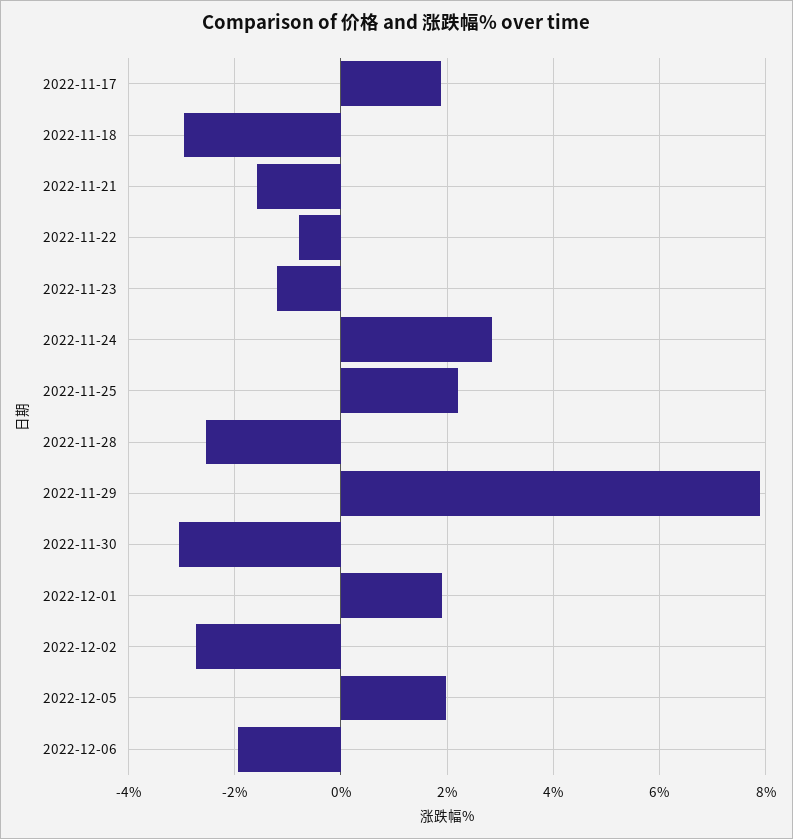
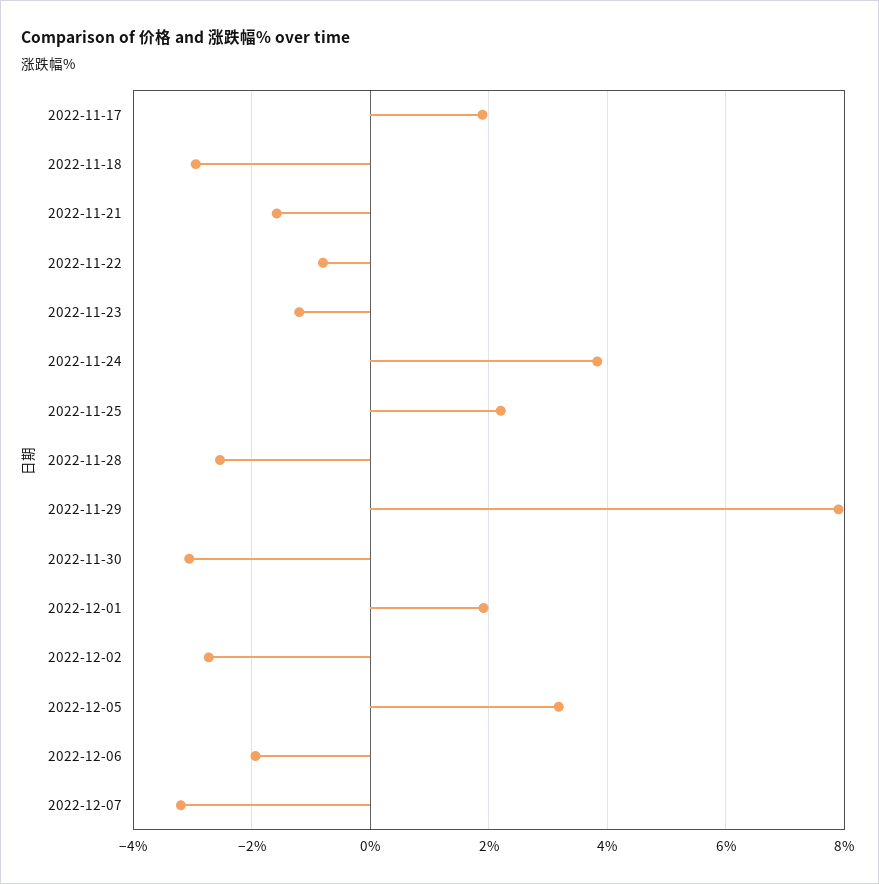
2022-11-24: 2.8 -> 3.8
2022-12-05: 2 -> 3.2
2022-12-07: none -> -3.2

